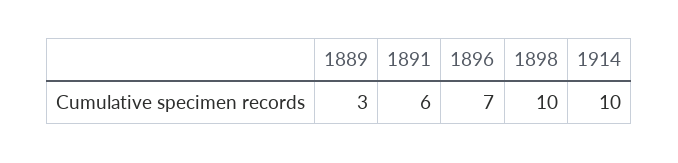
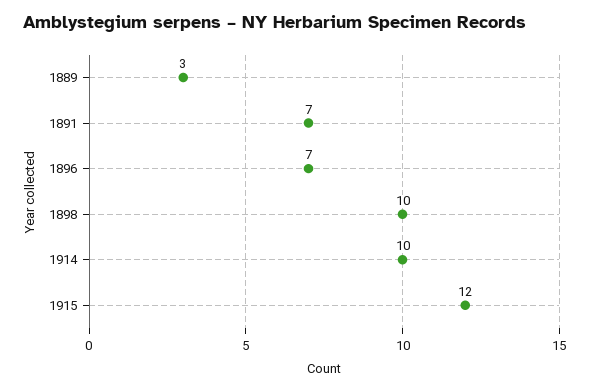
1891: 6 -> 7
1915: none -> 12

